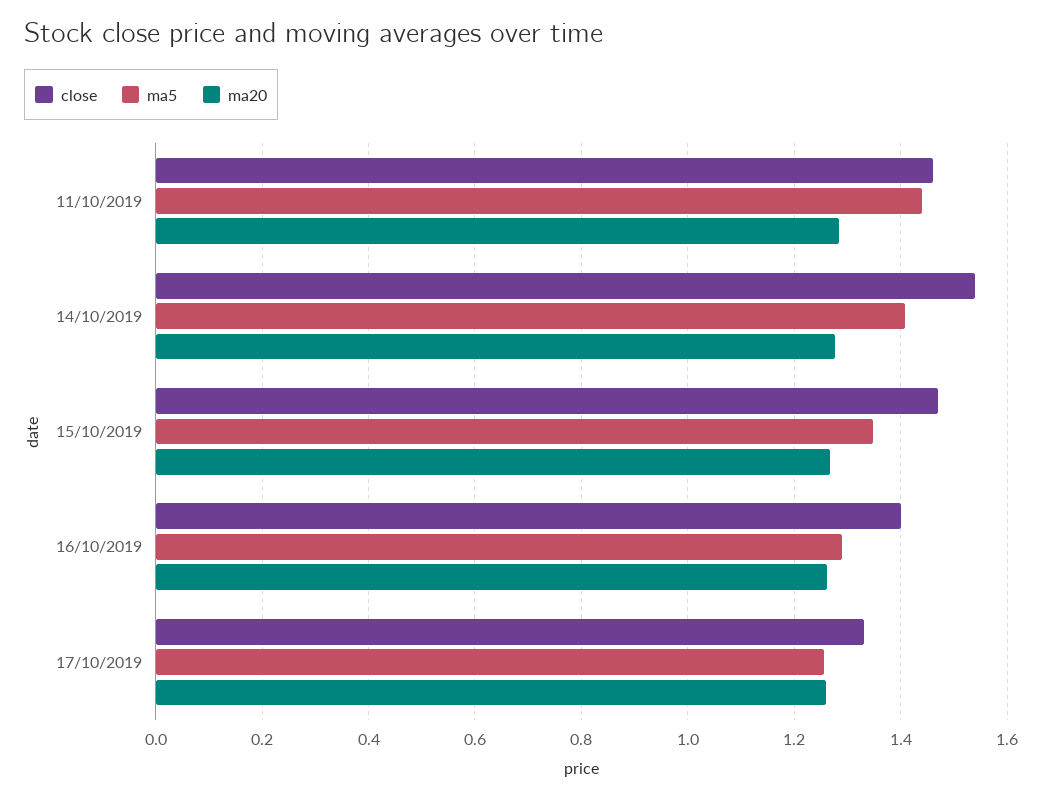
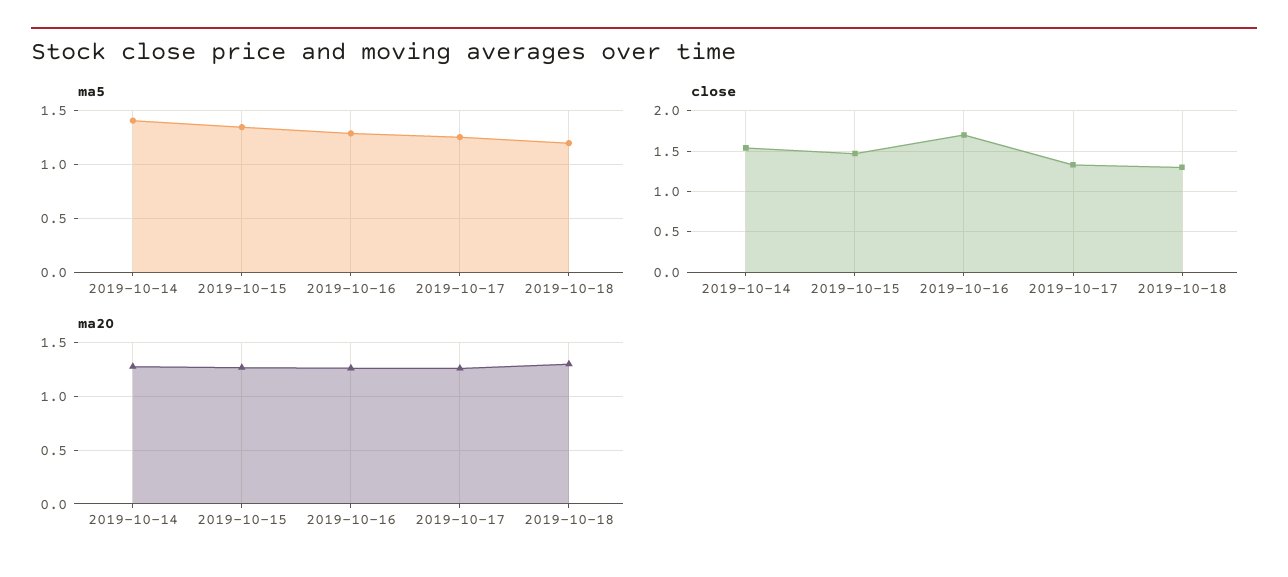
close, 11/10/2019: 1.46 -> none
ma5, 11/10/2019: 1.44 -> none
ma20, 11/10/2019: 1.28 -> none
close, 16/10/2019: 1.4 -> 1.7
ma5, 2019-10-18: none -> 1.2
close, 2019-10-18: none -> 1.3
ma20, 2019-10-18: none -> 1.3

